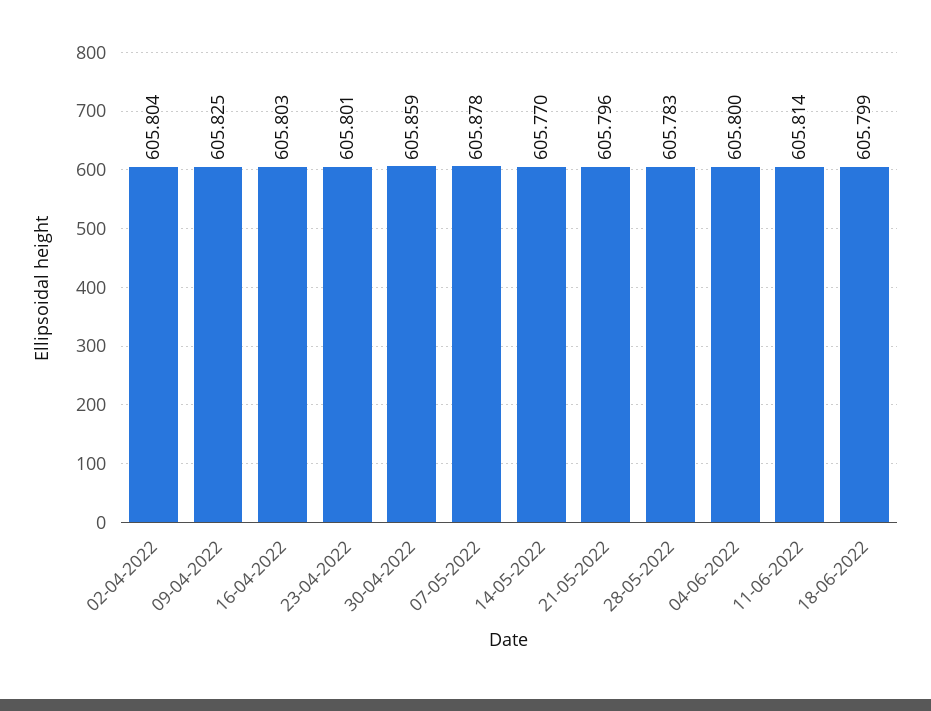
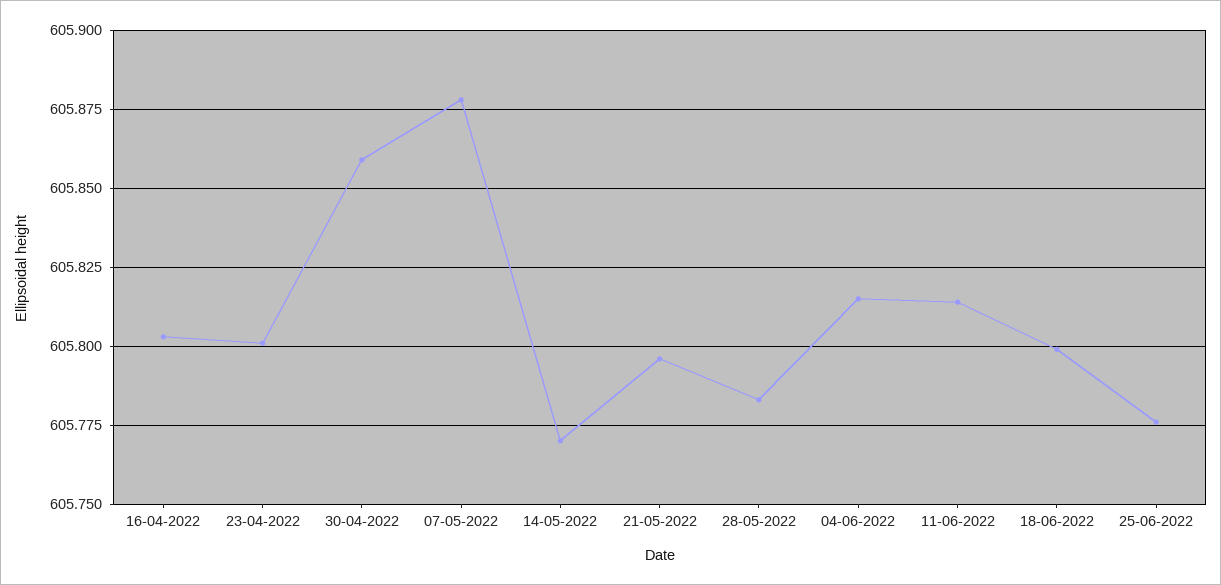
02-04-2022: 605.804 -> none
09-04-2022: 605.825 -> none
04-06-2022: 605.8 -> 605.815
25-06-2022: none -> 605.775

